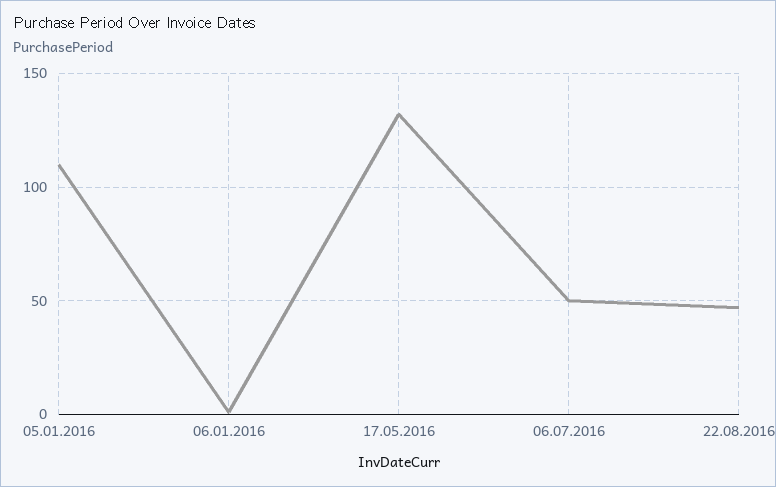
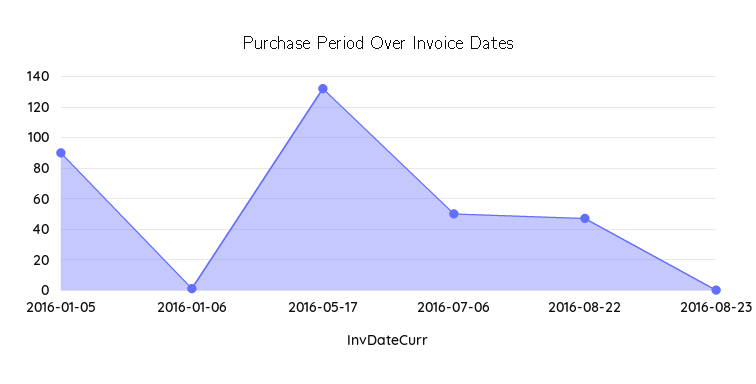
05.01.2016: 110 -> 90
2016-08-23: none -> 0

